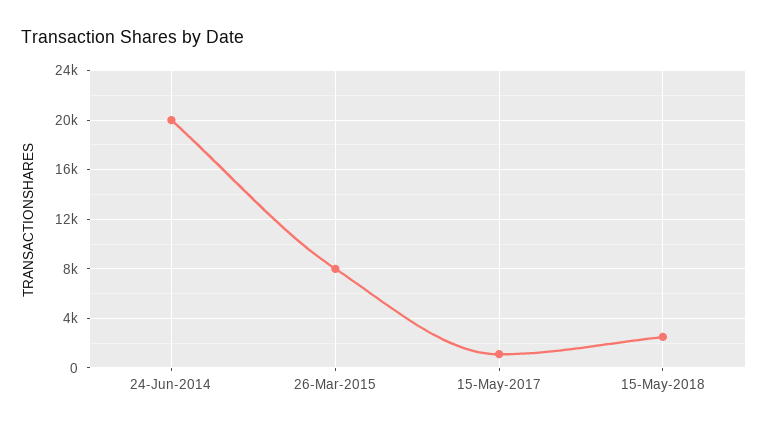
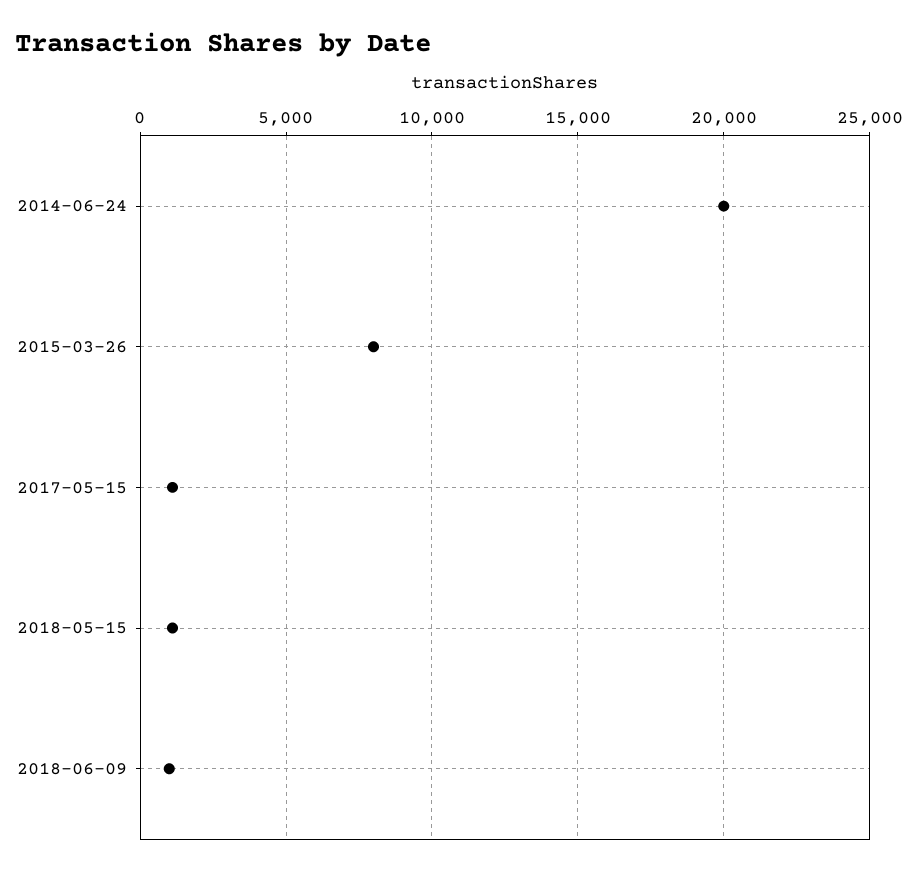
15-May-2018: 2500 -> 1000
2018-06-09: none -> 1000

